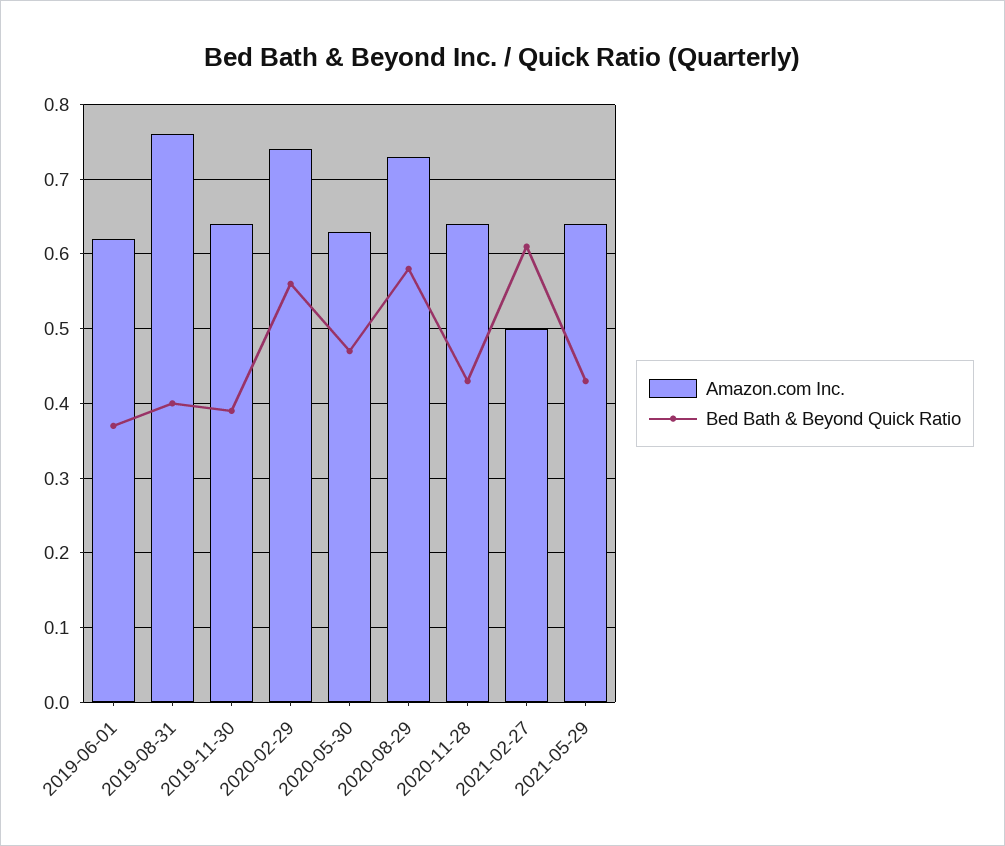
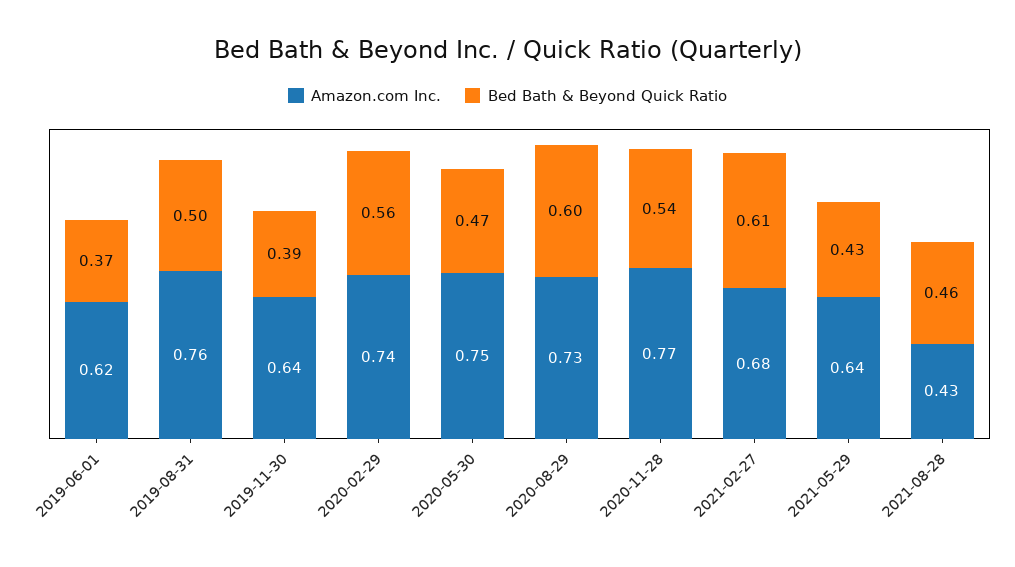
Bed Bath & Beyond Quick Ratio, 2019-08-31: 0.4 -> 0.5
Amazon.com Inc., 2020-05-30: 0.63 -> 0.75
Bed Bath & Beyond Quick Ratio, 2020-08-29: 0.58 -> 0.6
Amazon.com Inc., 2020-11-28: 0.64 -> 0.77
Bed Bath & Beyond Quick Ratio, 2020-11-28: 0.43 -> 0.54
Amazon.com Inc., 2021-02-27: 0.5 -> 0.68
Amazon.com Inc., 2021-08-28: none -> 0.43
Bed Bath & Beyond Quick Ratio, 2021-08-28: none -> 0.46

